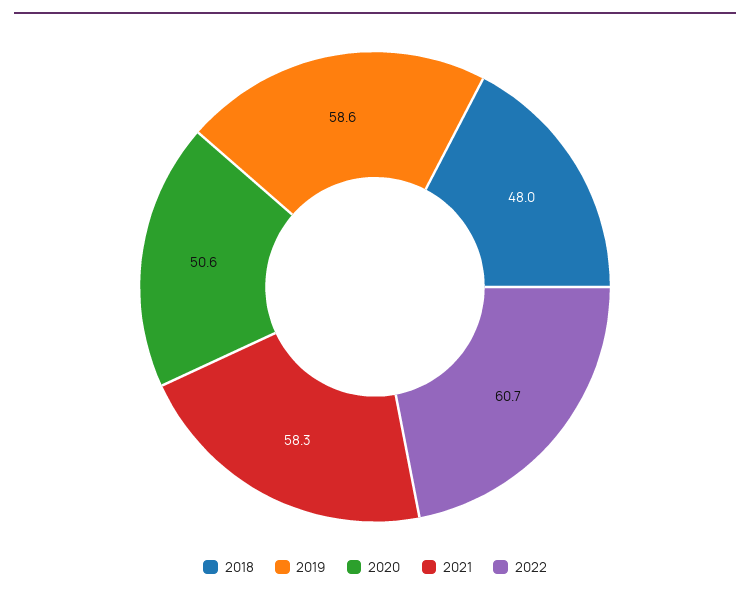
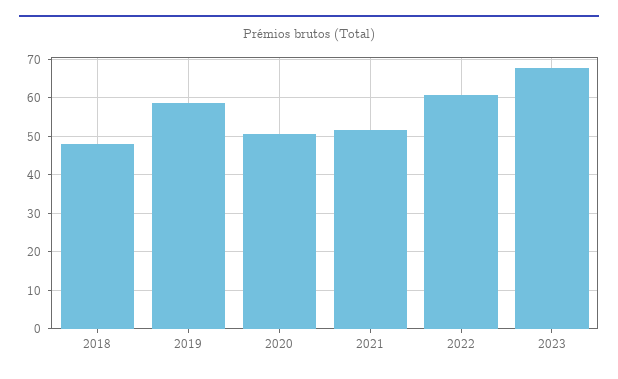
2021: 58.3 -> 52
2023: none -> 68

